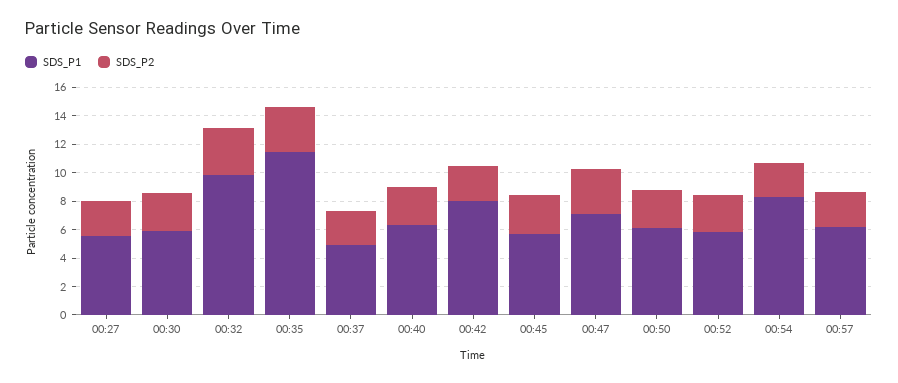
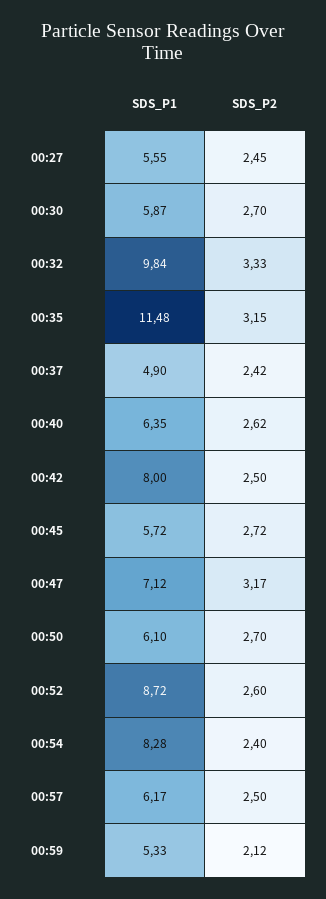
SDS_P1, 00:52: 6 -> 8.72
SDS_P1, 00:59: none -> 5.33
SDS_P2, 00:59: none -> 2.12

